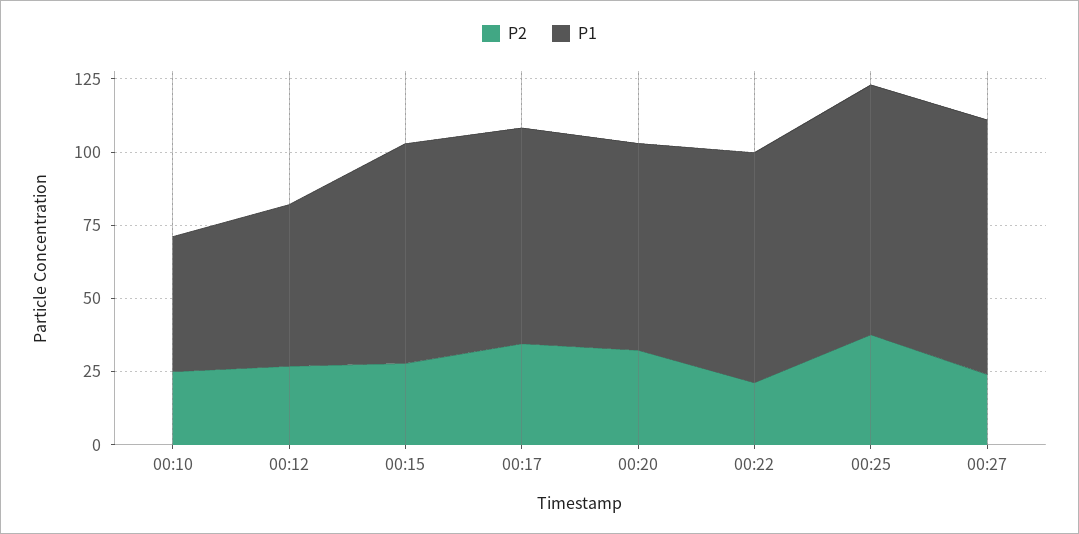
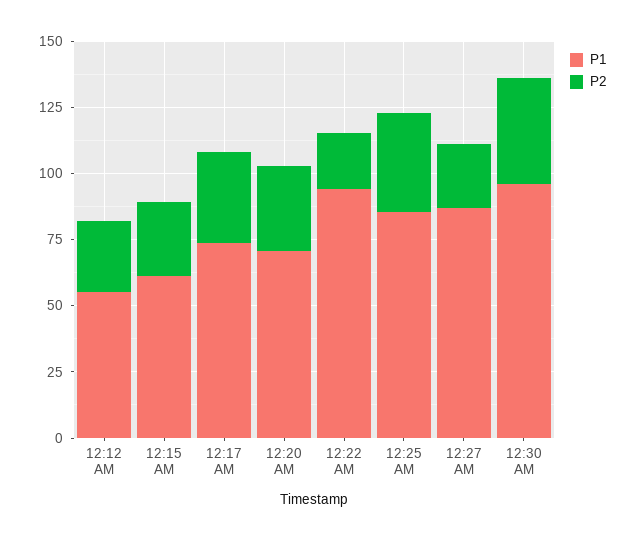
P2, 00:10: 25 -> none
P1, 00:10: 45 -> none
P1, 00:15: 75 -> 60
P1, 00:22: 80 -> 95
P1, 12:30 AM: none -> 95
P2, 12:30 AM: none -> 40

